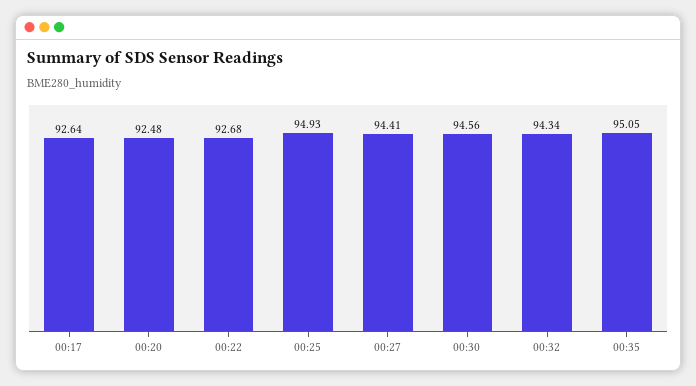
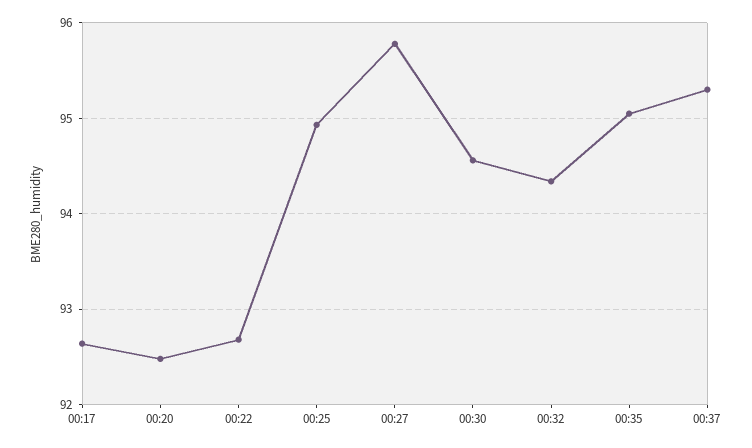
00:27: 94.41 -> 95.8
00:37: none -> 95.3

